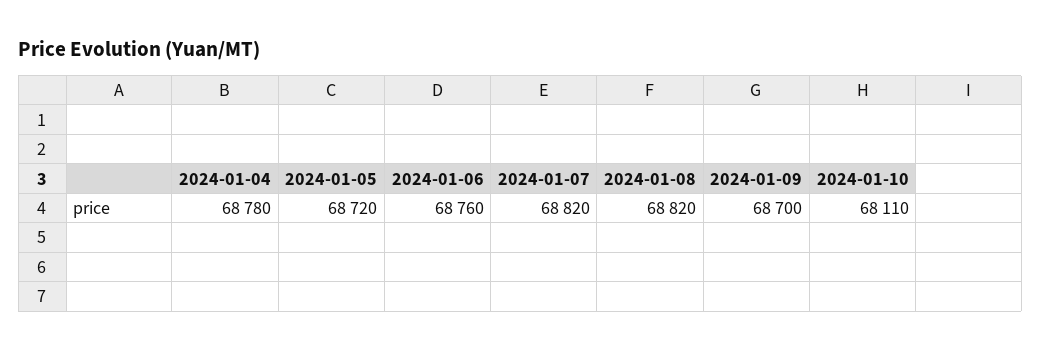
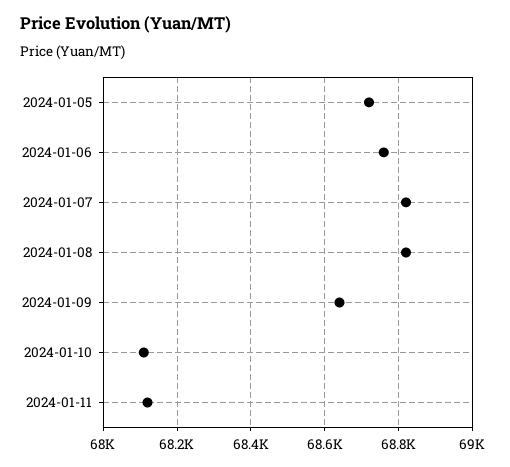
2024-01-04: 68780 -> none
2024-01-09: 68700 -> 68640
2024-01-11: none -> 68120

